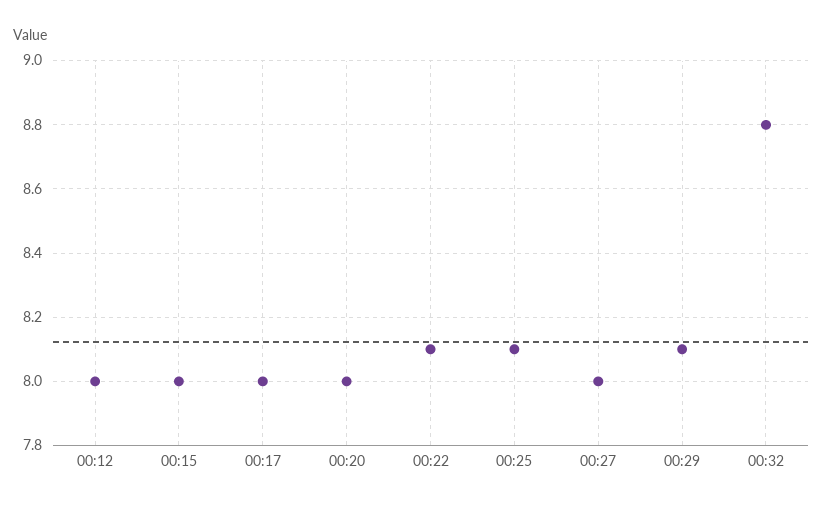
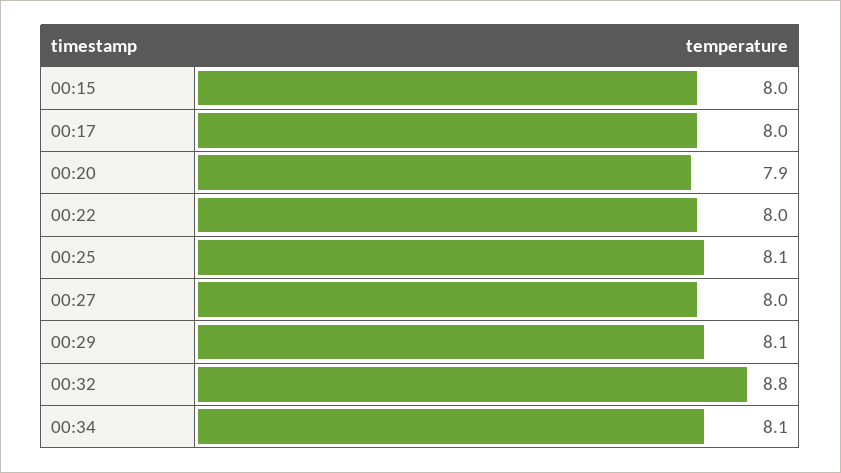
00:12: 8 -> none
00:20: 8 -> 7.9
00:22: 8.1 -> 8
00:34: none -> 8.1

